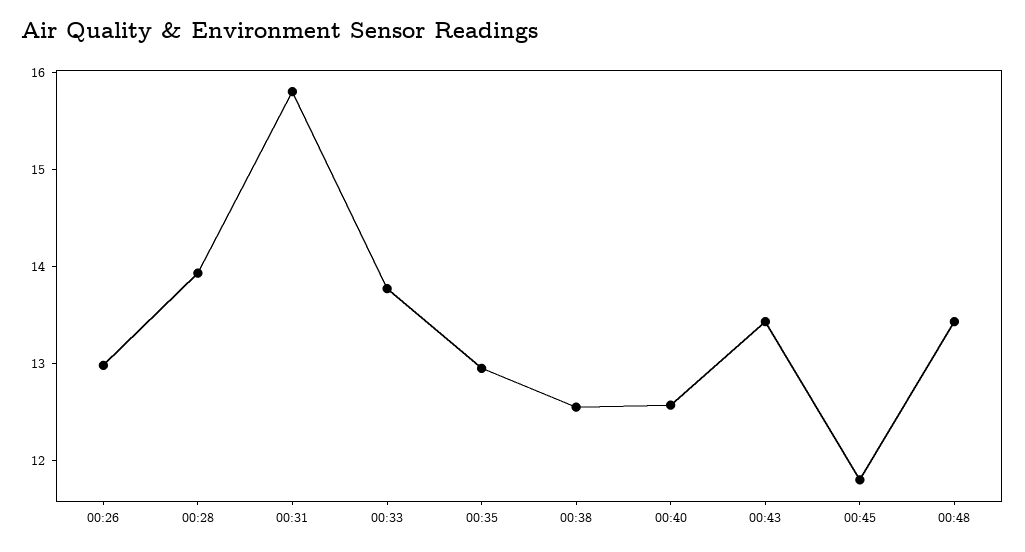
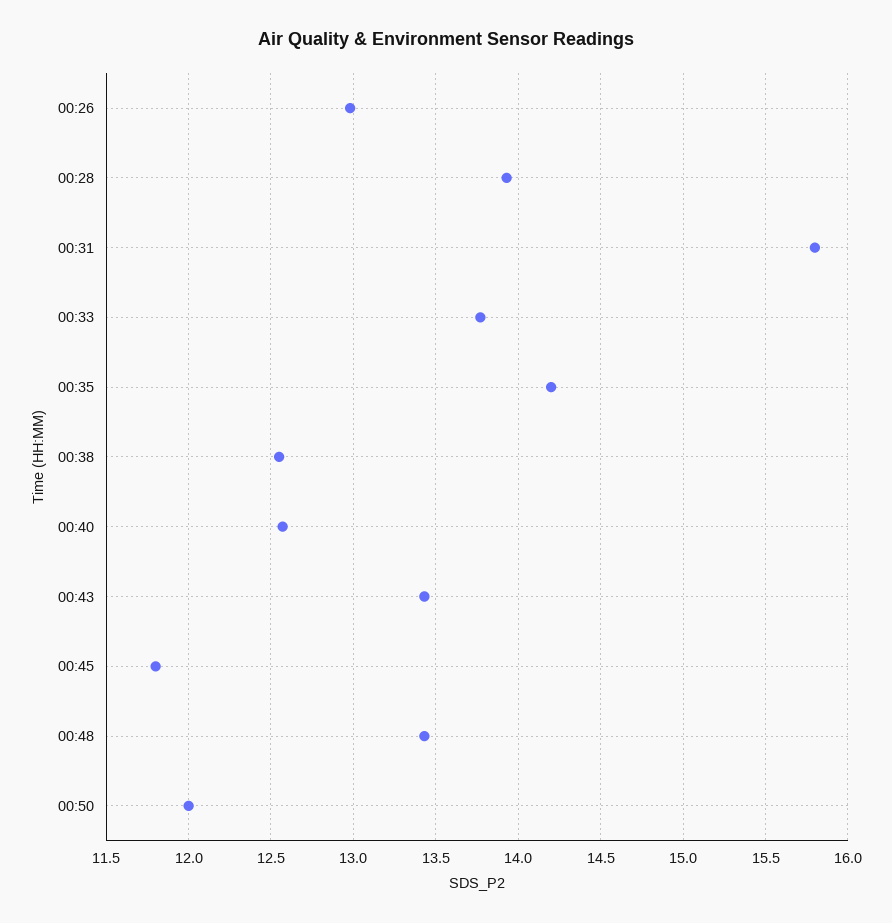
00:35: 13 -> 14.2
00:50: none -> 12

